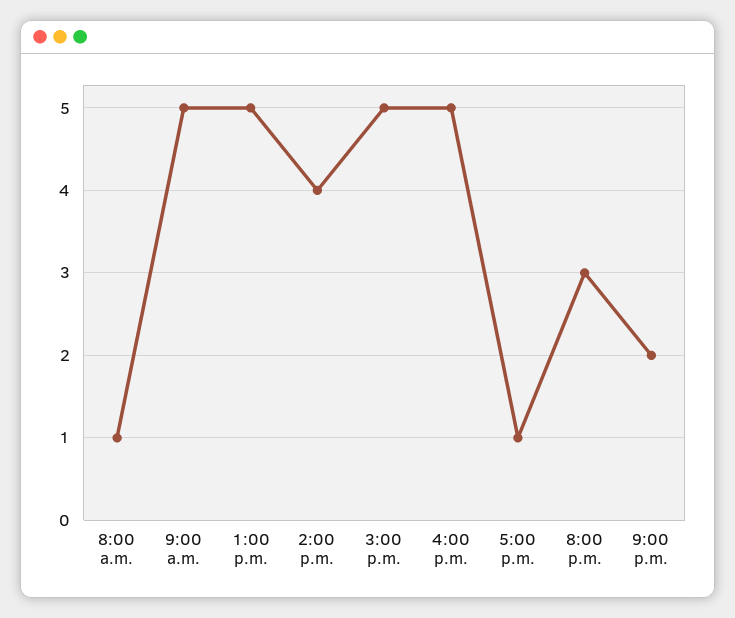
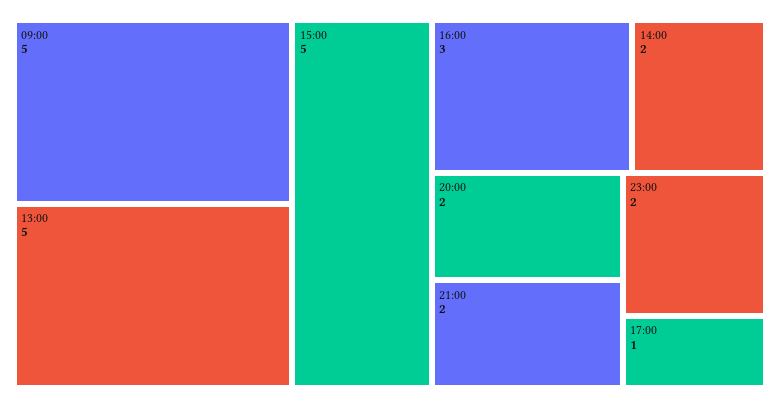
8:00 a.m.: 1 -> none
2:00 p.m.: 4 -> 2
4:00 p.m.: 5 -> 3
8:00 p.m.: 3 -> 2
23:00: none -> 2

